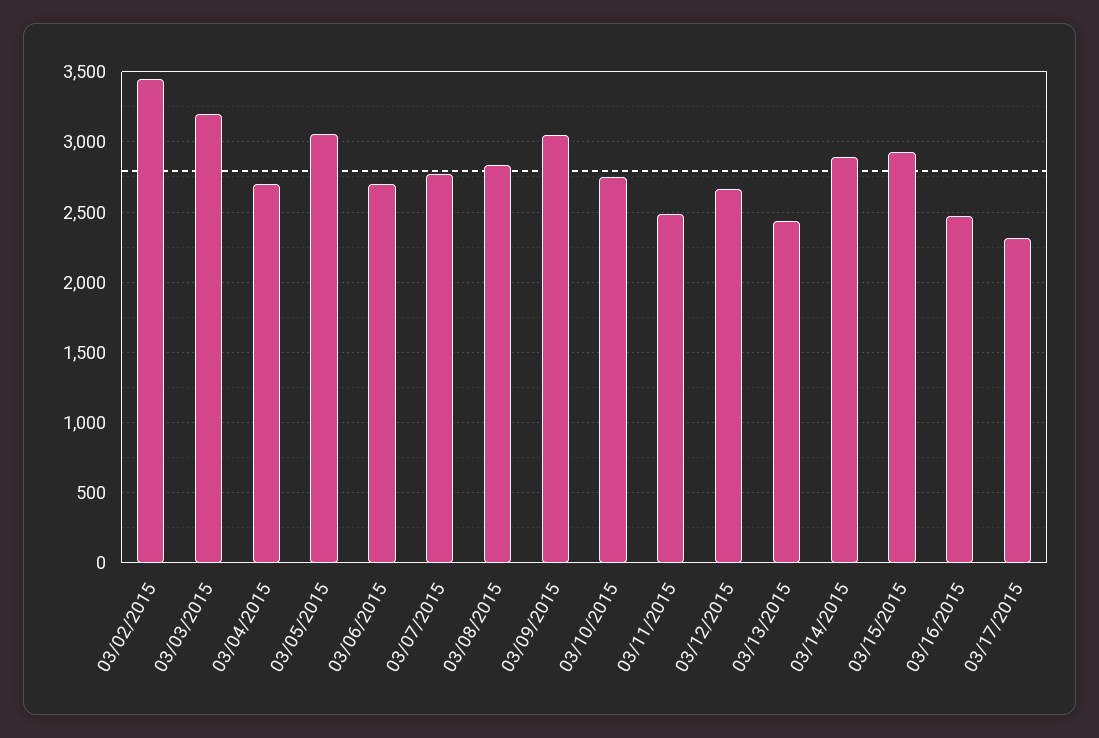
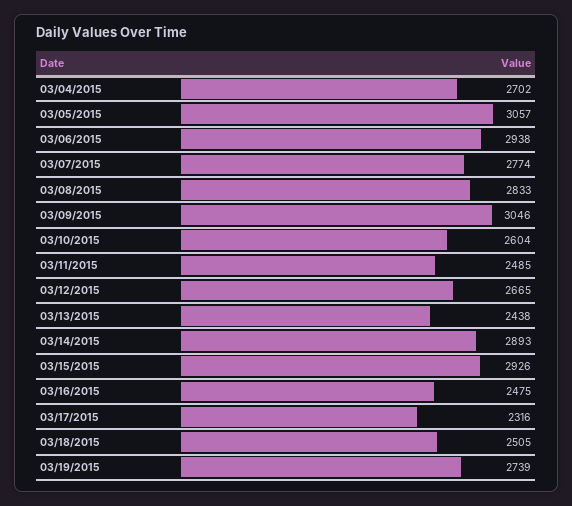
03/02/2015: 3450 -> none
03/03/2015: 3200 -> none
03/06/2015: 2700 -> 2938
03/10/2015: 2750 -> 2604
03/18/2015: none -> 2505
03/19/2015: none -> 2739

